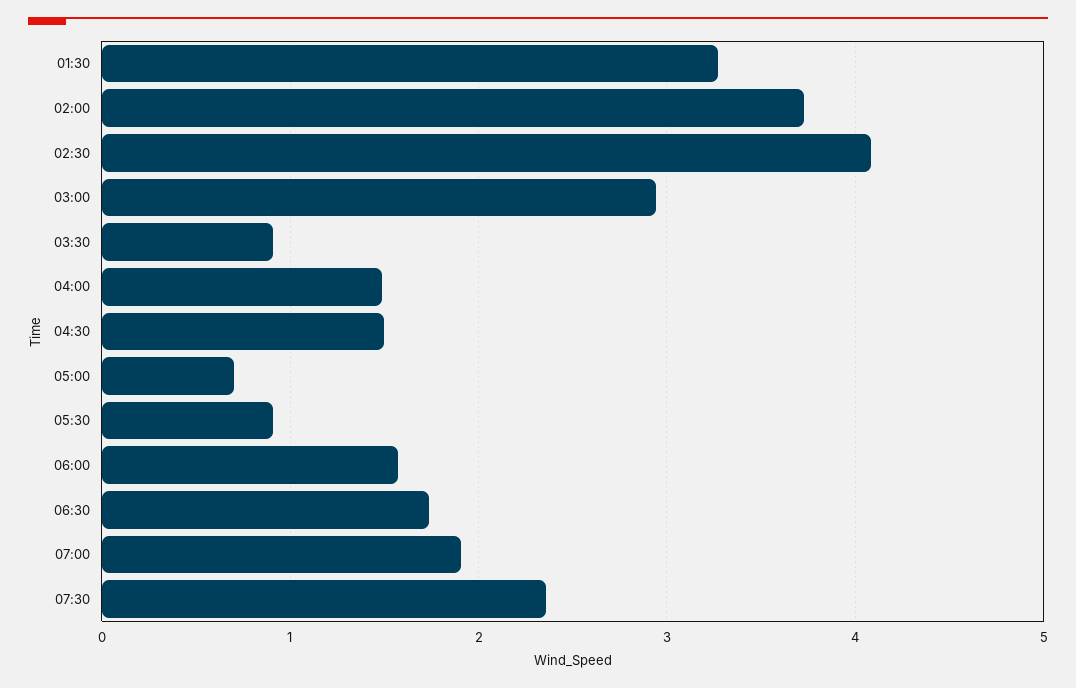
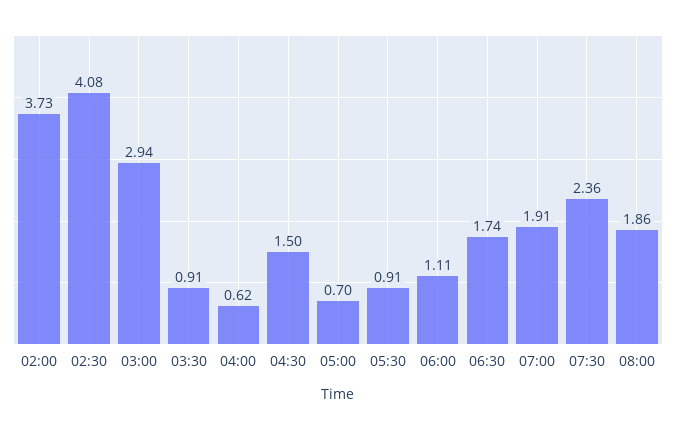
01:30: 3.3 -> none
04:00: 1.5 -> 0.62
06:00: 1.6 -> 1.11
08:00: none -> 1.86

